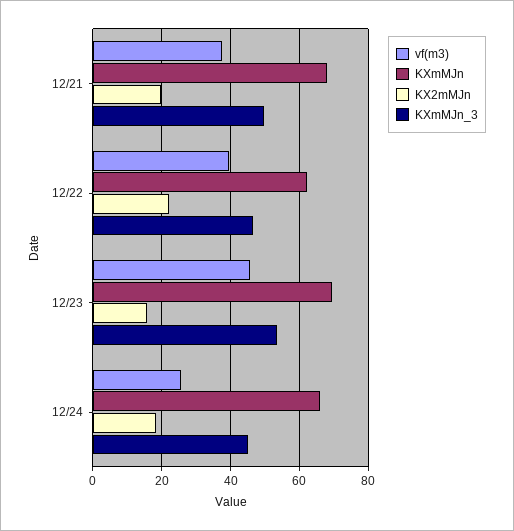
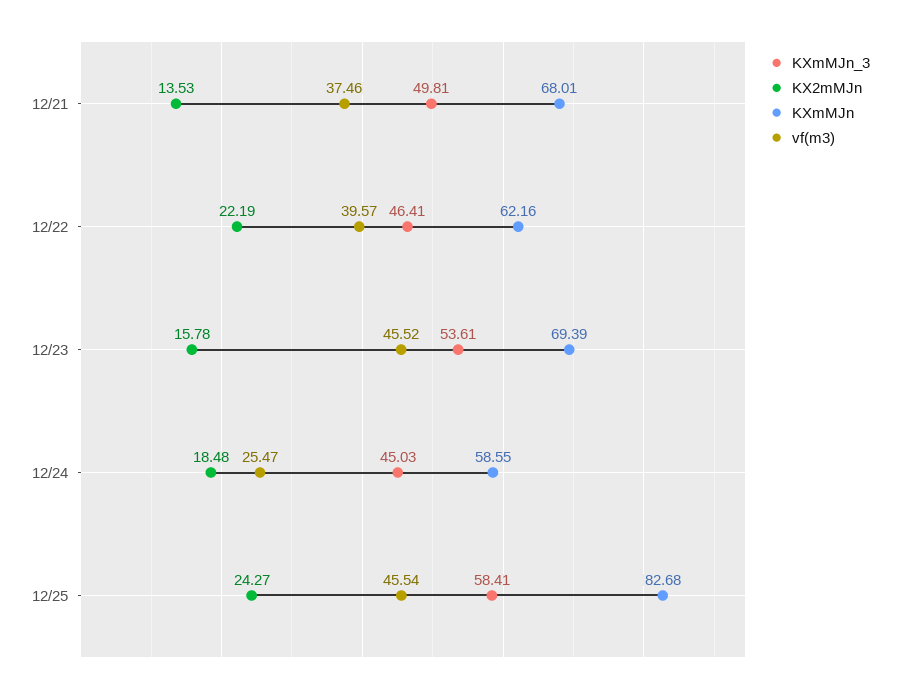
KX2mMJn, 12/21: 20 -> 13.53
KXmMJn, 12/24: 66 -> 58.55
KXmMJn_3, 12/25: none -> 58.41
KX2mMJn, 12/25: none -> 24.27
KXmMJn, 12/25: none -> 82.68
vf(m3), 12/25: none -> 45.54

